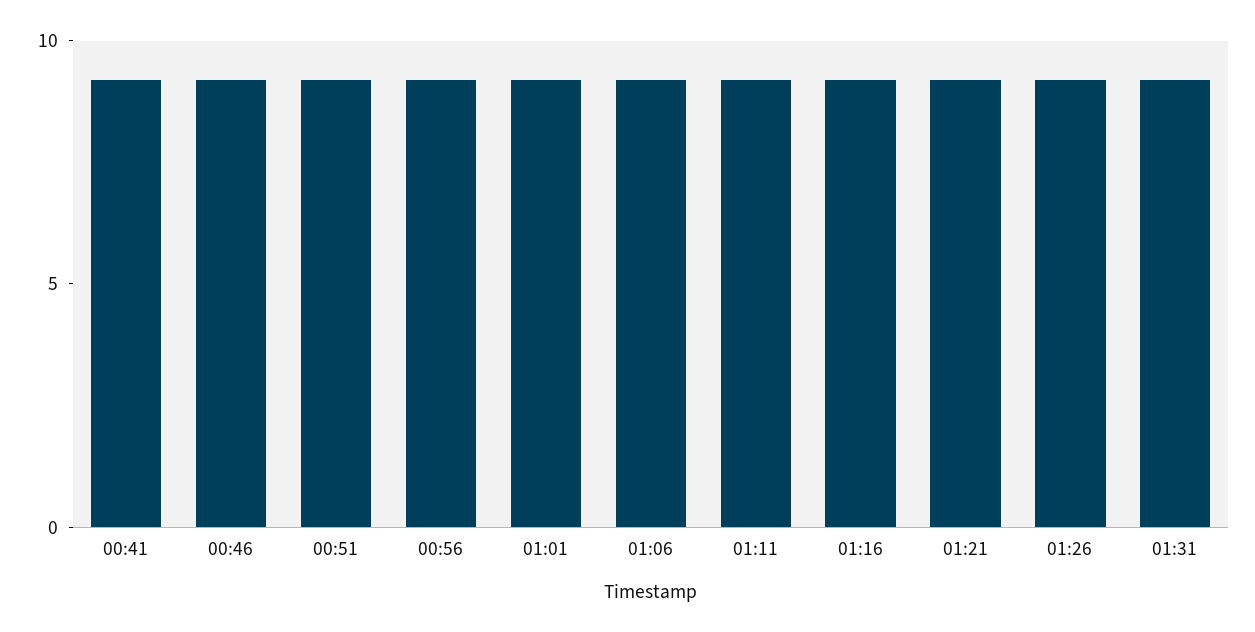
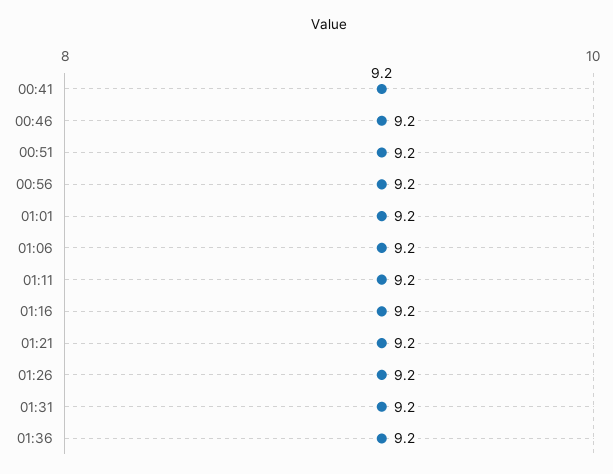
01:36: none -> 9.2

